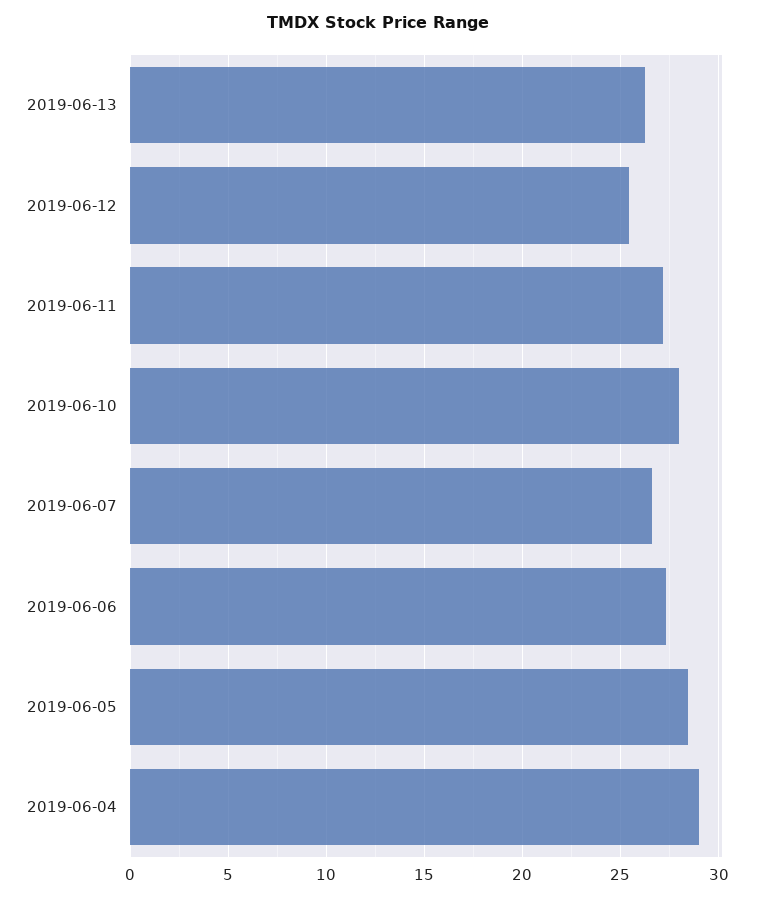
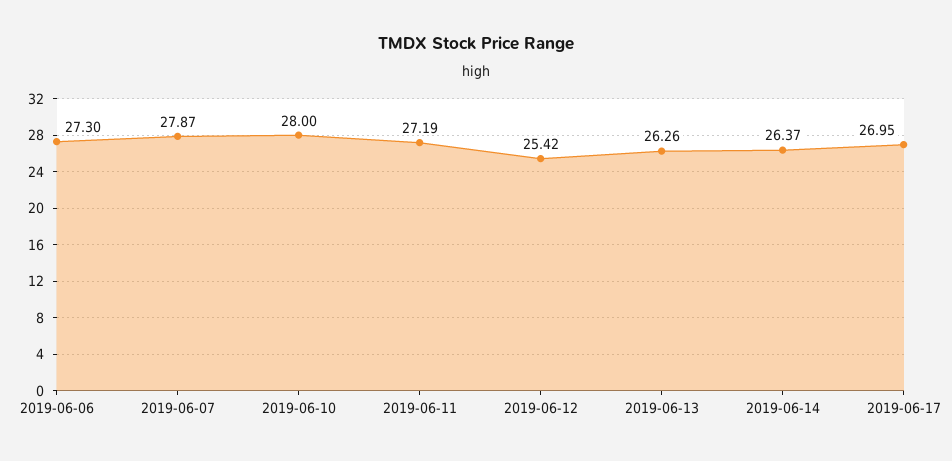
2019-06-07: 26.5 -> 27.87
2019-06-05: 28.5 -> none
2019-06-04: 29 -> none
2019-06-14: none -> 26.37
2019-06-17: none -> 26.95

